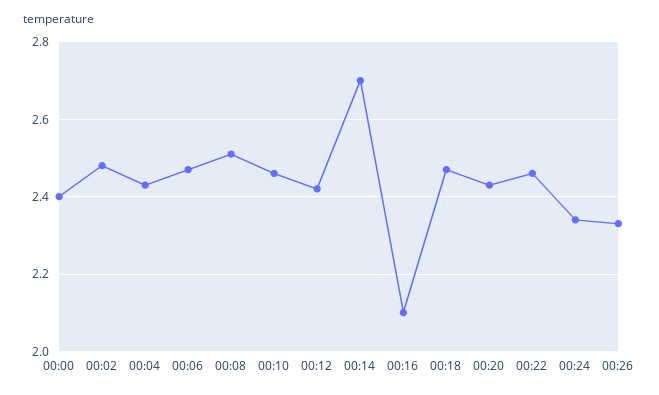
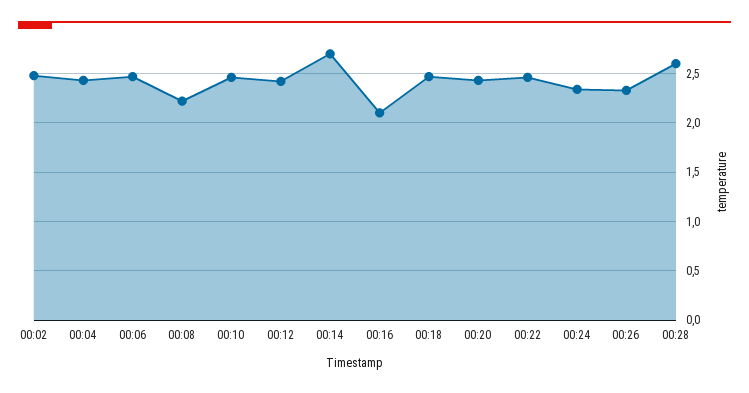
00:00: 2.4 -> none
00:08: 2.5 -> 2.2
00:28: none -> 2.6

